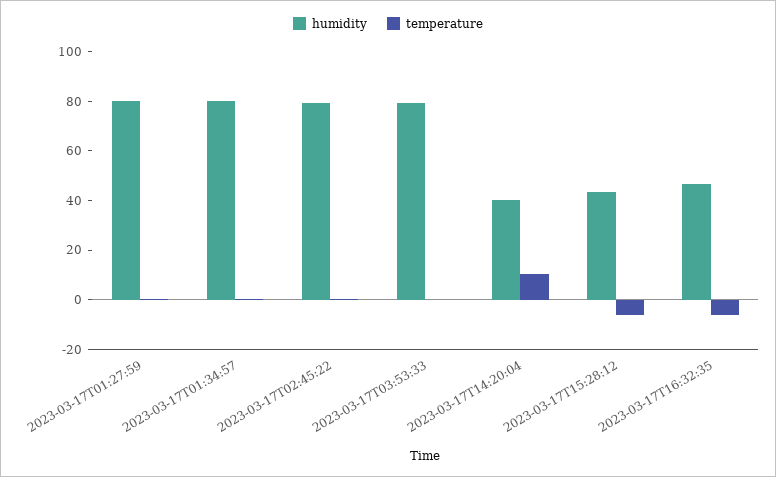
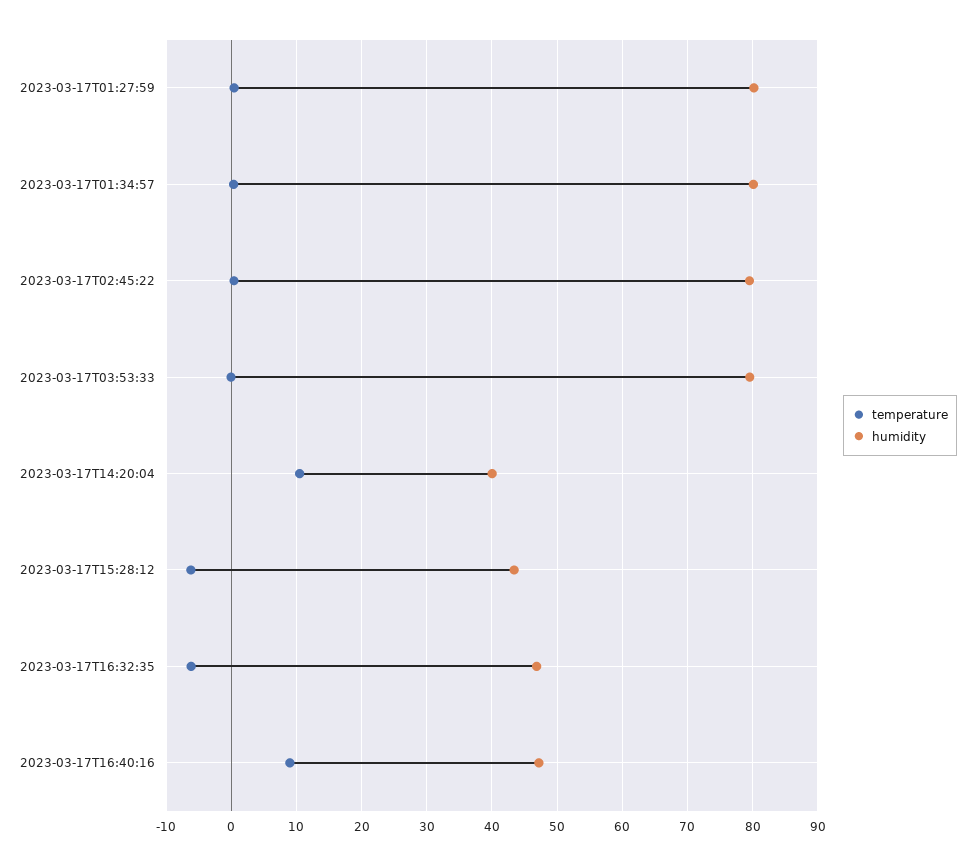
temperature, 2023-03-17T16:40:16: none -> 9
humidity, 2023-03-17T16:40:16: none -> 47

